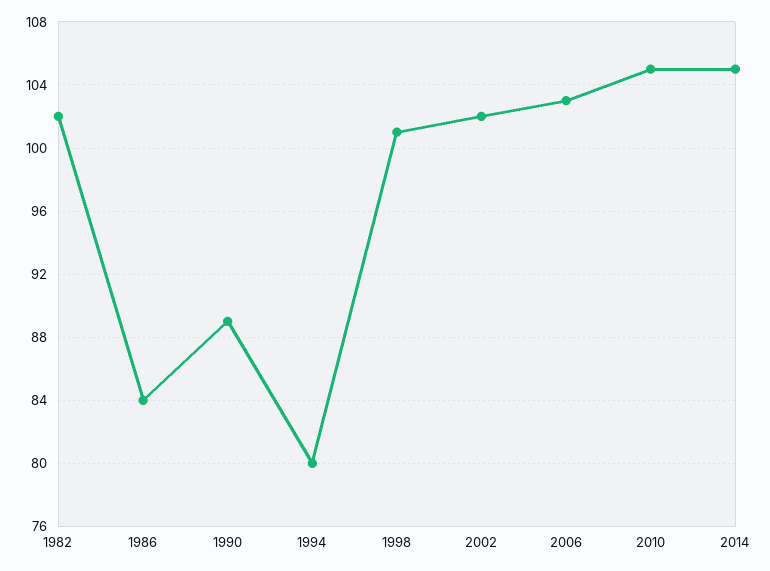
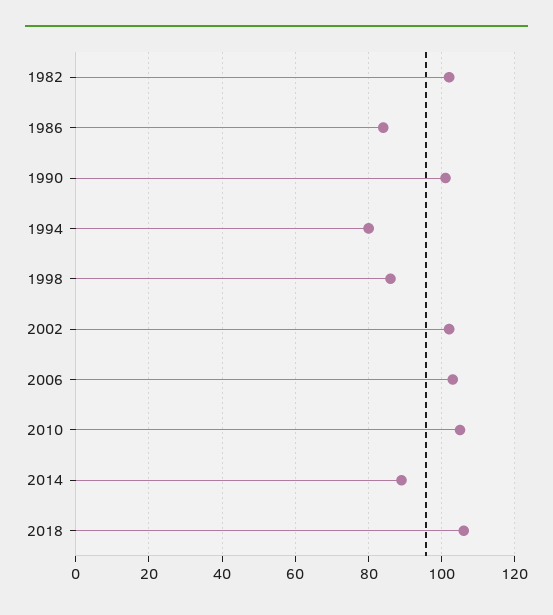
1990: 89 -> 100
1998: 101 -> 85
2014: 105 -> 90
2018: none -> 105

